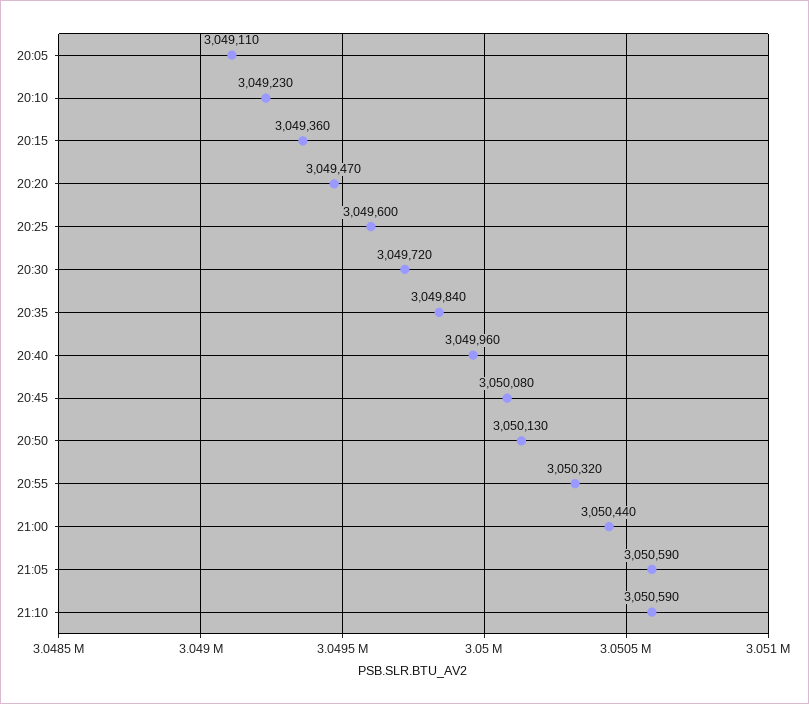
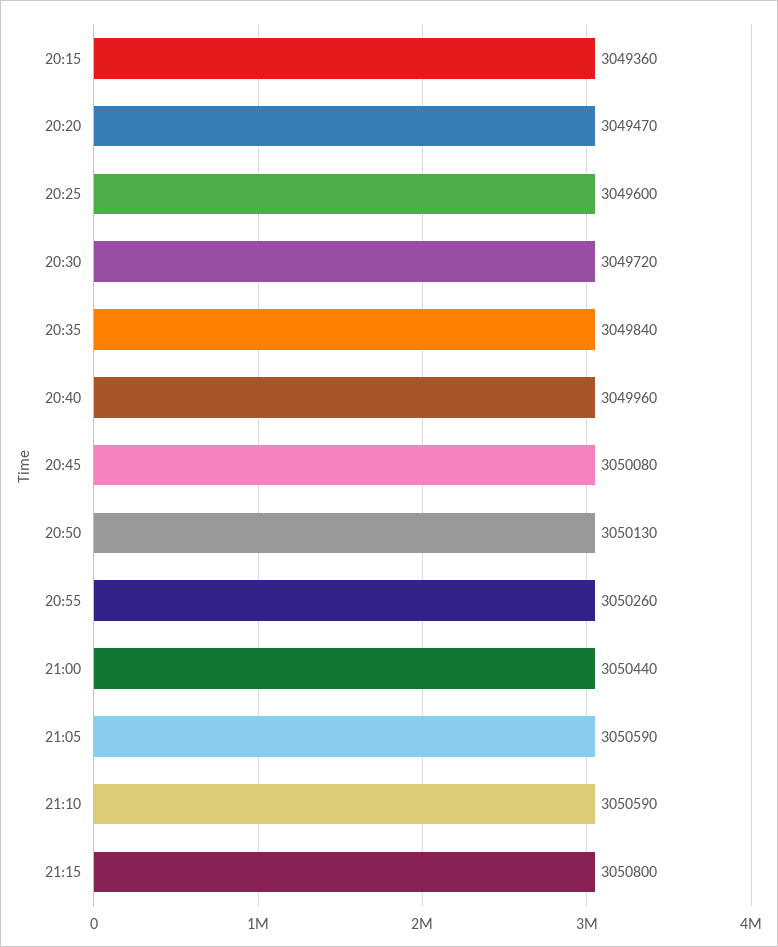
20:05: 3049110 -> none
20:10: 3049230 -> none
20:55: 3050320 -> 3050260
21:15: none -> 3050800

